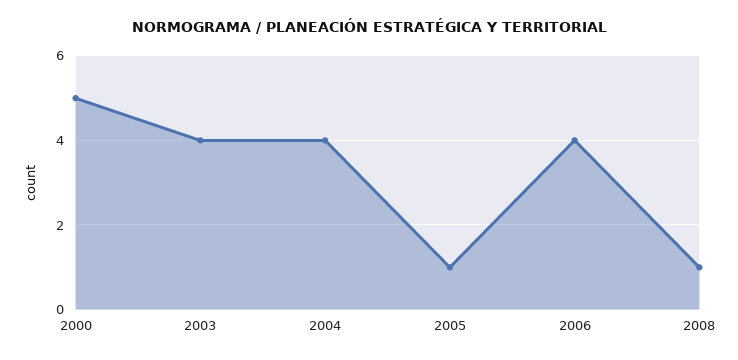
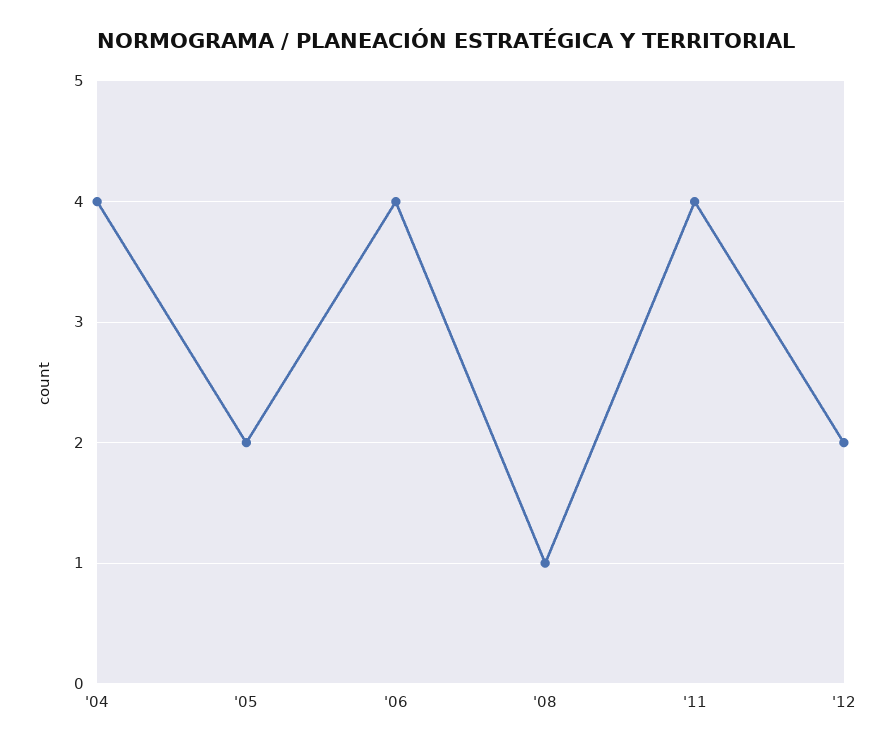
2000: 5 -> none
2003: 4 -> none
2005: 1 -> 2
'11: none -> 4
'12: none -> 2

